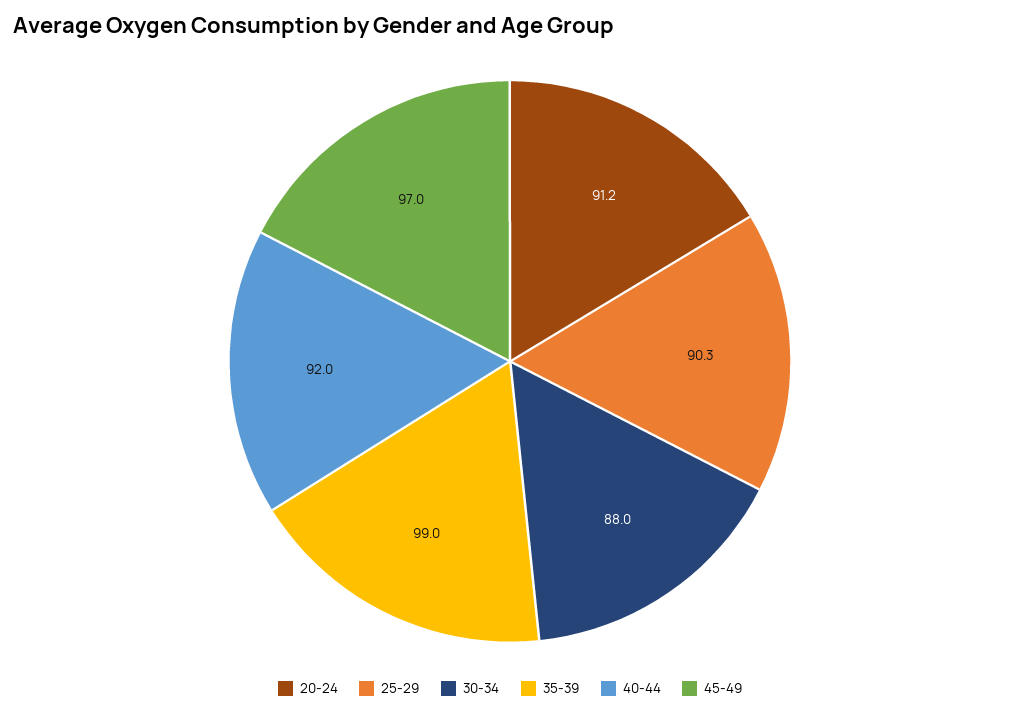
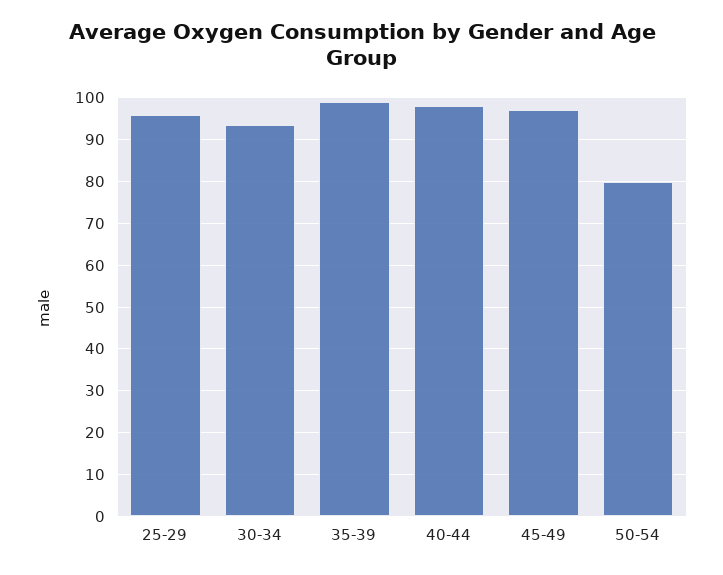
20-24: 91.2 -> none
25-29: 90.3 -> 96
30-34: 88 -> 94
40-44: 92 -> 98
50-54: none -> 80

